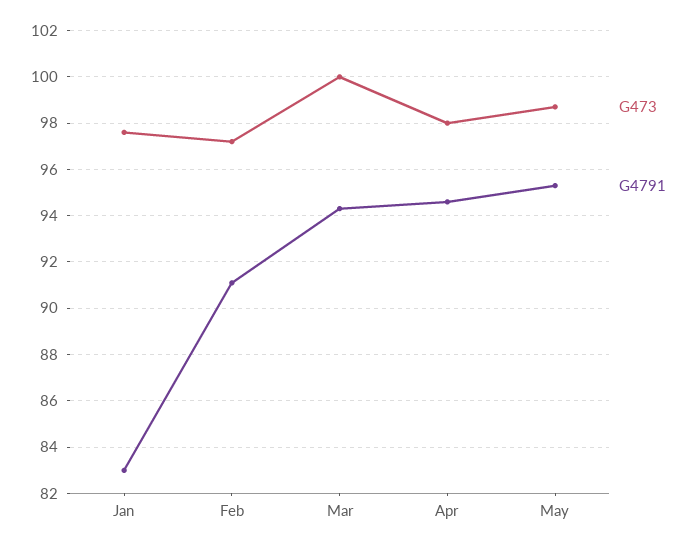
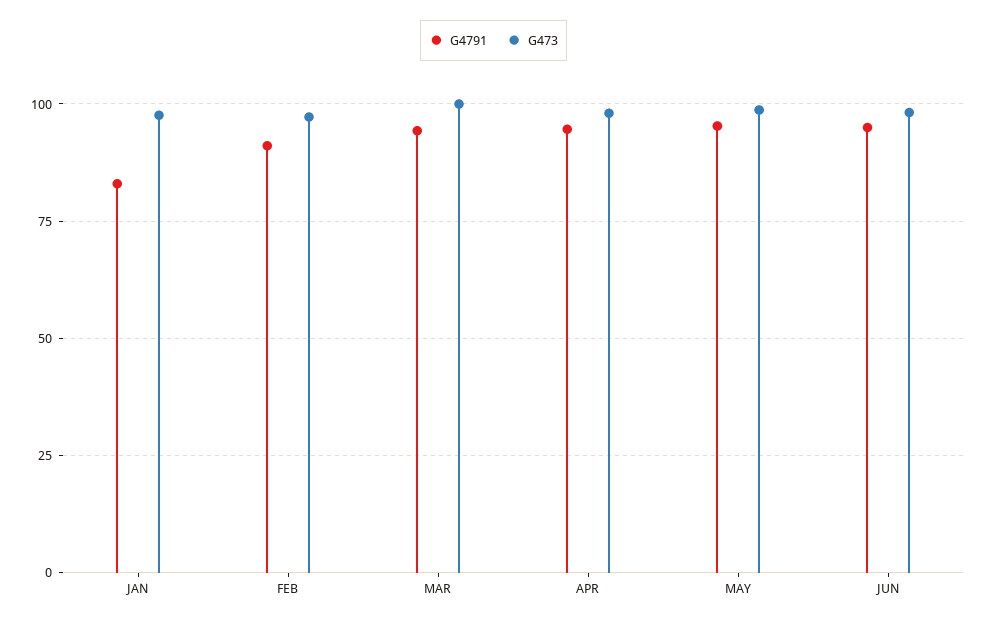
G4791, JUN: none -> 95
G473, JUN: none -> 97.5

